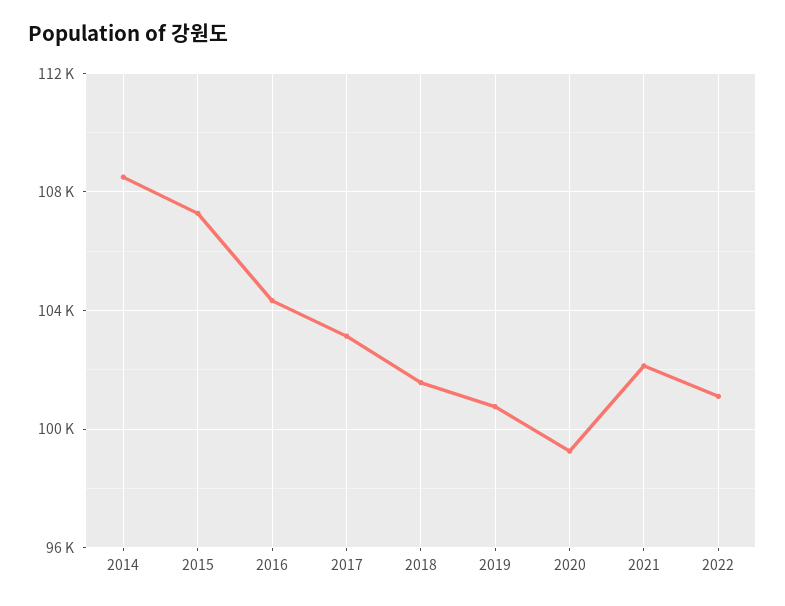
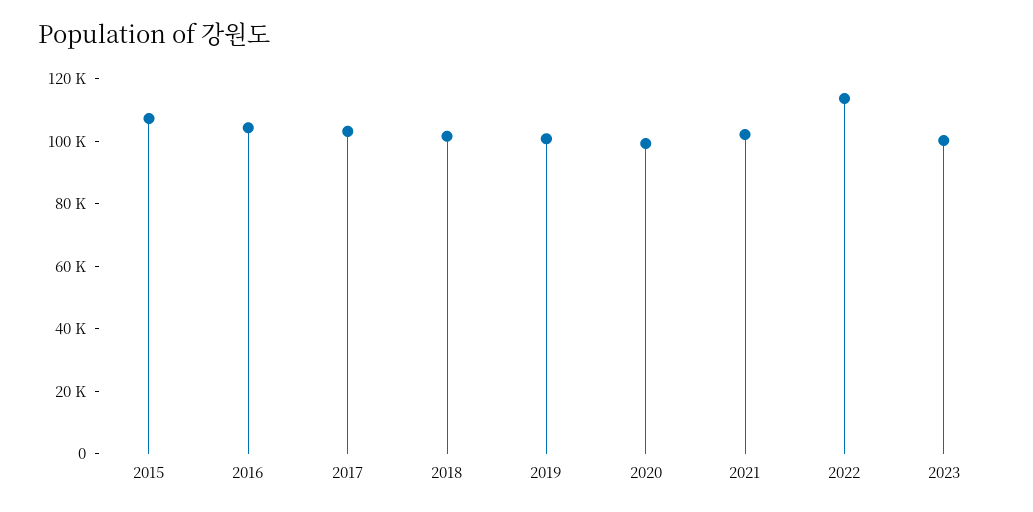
2014: 108500 -> none
2022: 101000 -> 115000
2023: none -> 100000

